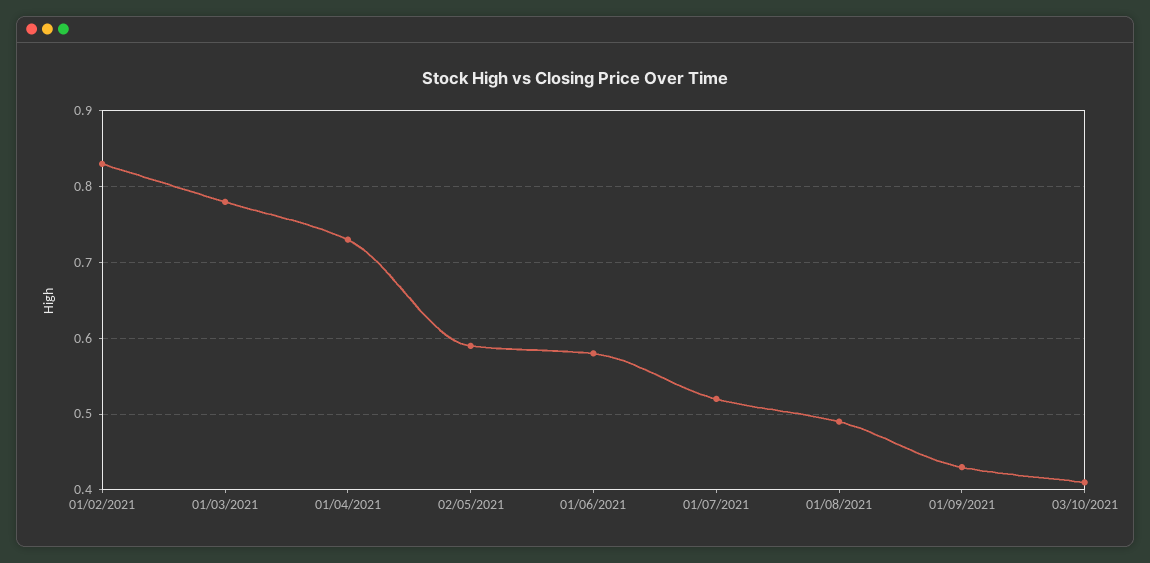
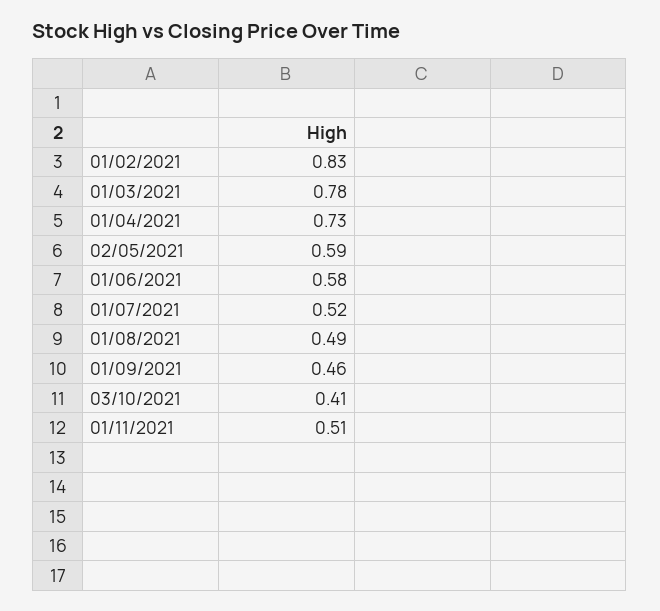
01/09/2021: 0.43 -> 0.46
01/11/2021: none -> 0.51

